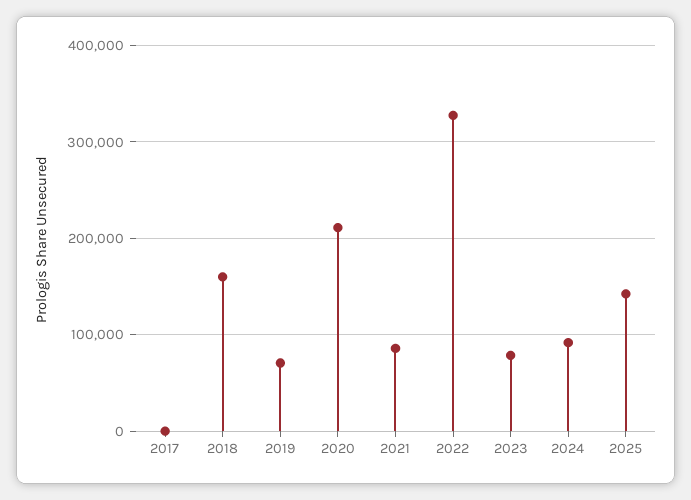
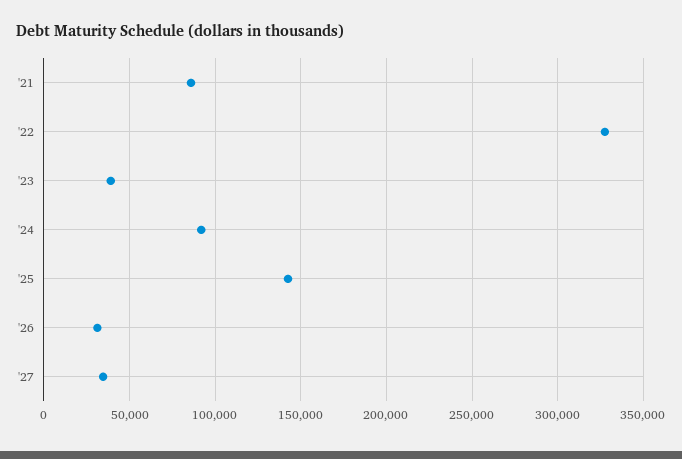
2017: 0 -> none
2018: 160000 -> none
2019: 70000 -> none
2020: 210000 -> none
2023: 80000 -> 40000
'26: none -> 30000
'27: none -> 35000

